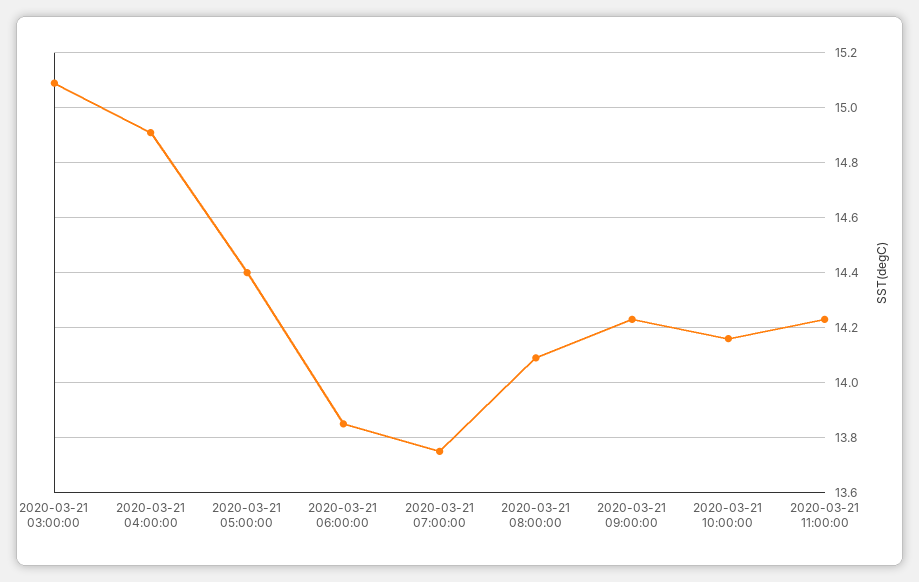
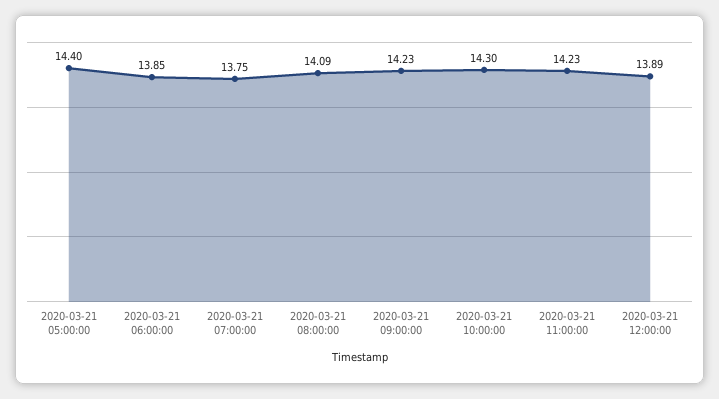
2020-03-21 03:00:00: 15.1 -> none
2020-03-21 04:00:00: 14.9 -> none
2020-03-21 10:00:00: 14.15 -> 14.3
2020-03-21 12:00:00: none -> 13.89

